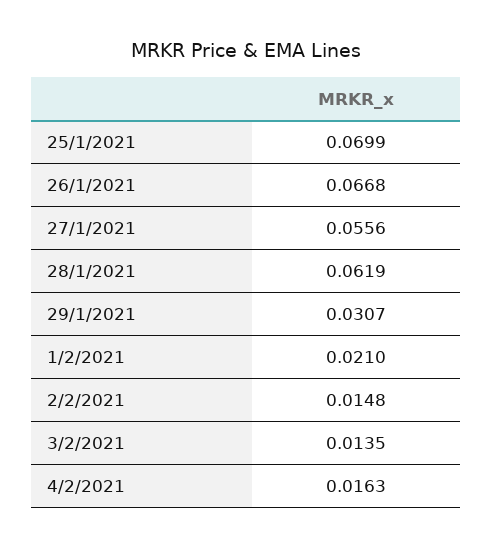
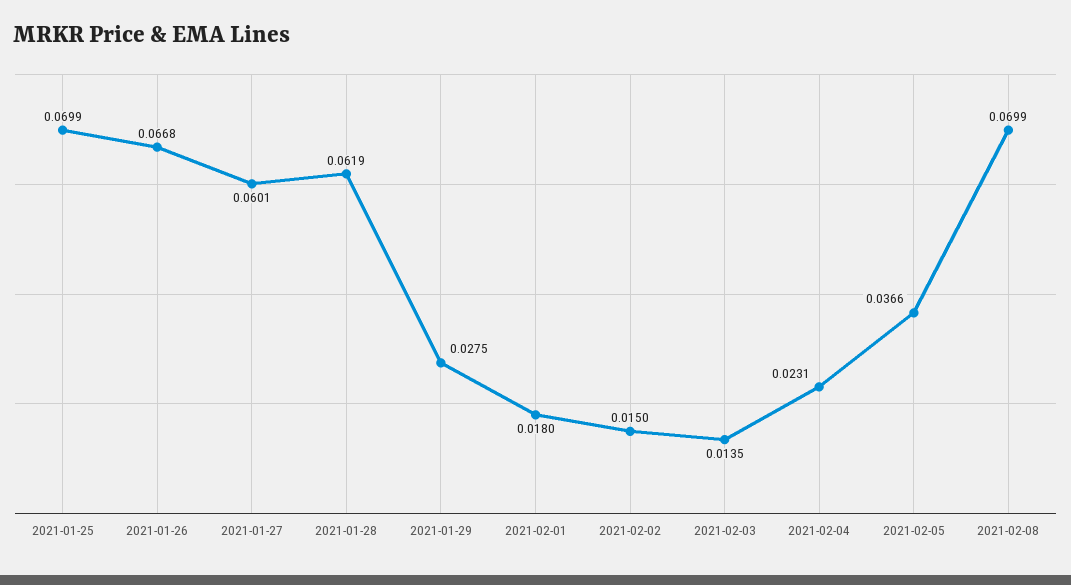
27/1/2021: 0.0556 -> 0.0601
29/1/2021: 0.0307 -> 0.0275
1/2/2021: 0.021 -> 0.018
2/2/2021: 0.0148 -> 0.015
4/2/2021: 0.0163 -> 0.0231
2021-02-05: none -> 0.0366
2021-02-08: none -> 0.0699

